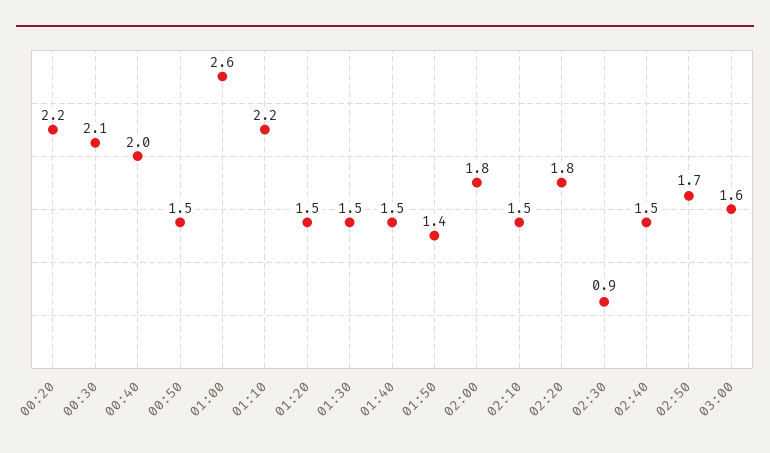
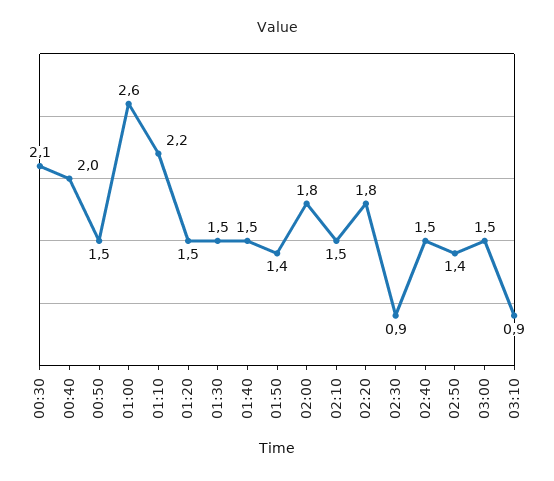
00:20: 2.2 -> none
02:50: 1.7 -> 1.4
03:00: 1.6 -> 1.5
03:10: none -> 0.9

